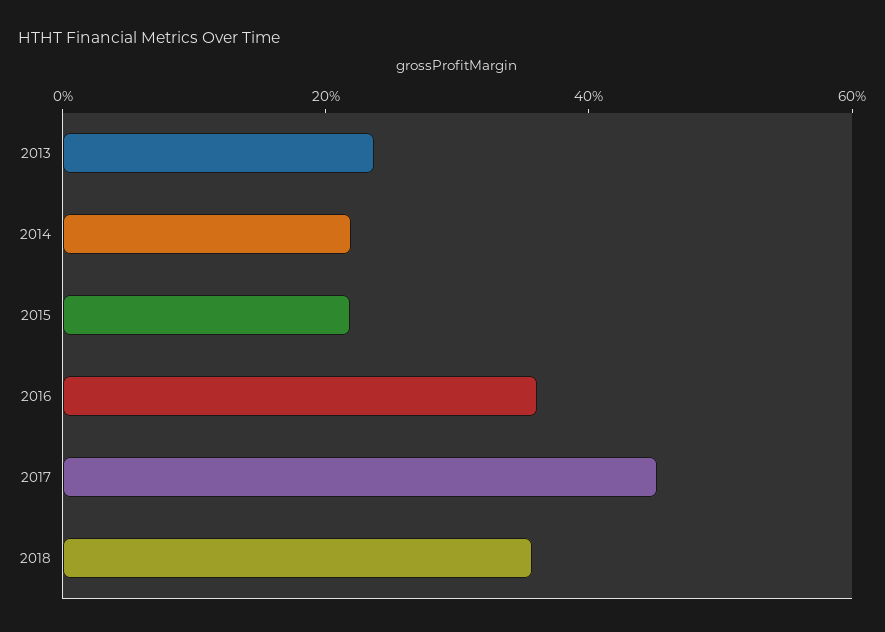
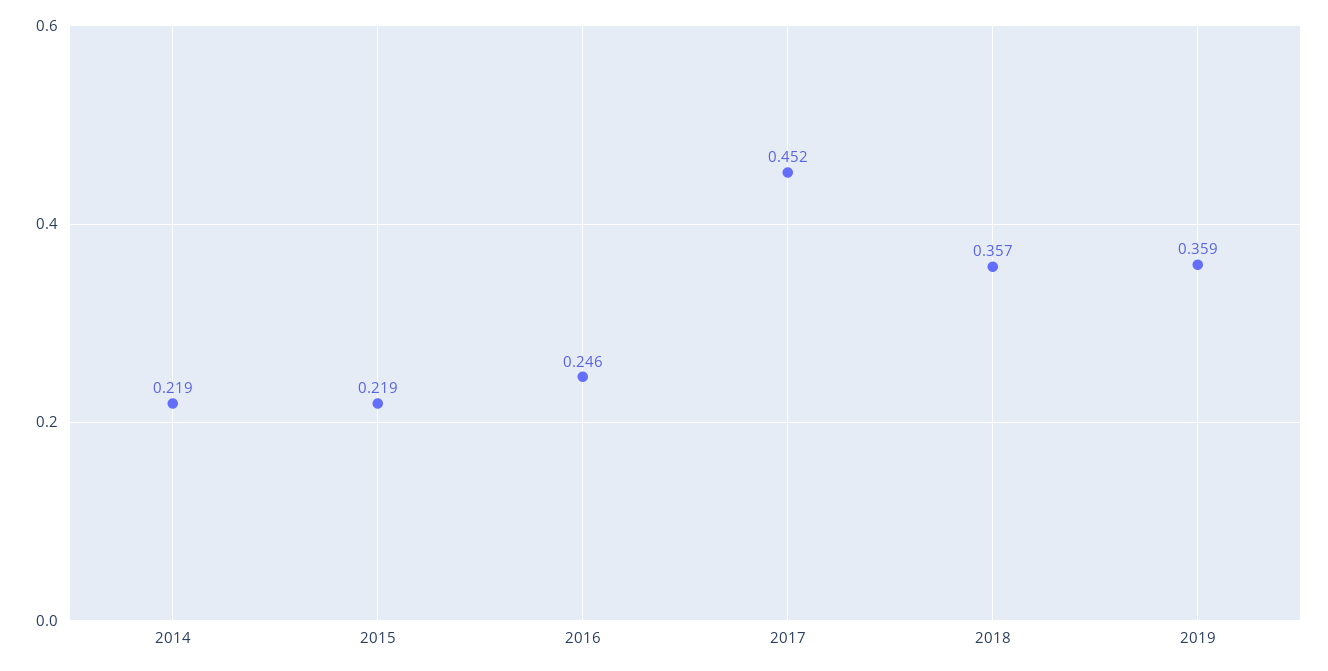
2013: 0.25 -> none
2016: 0.35 -> 0.246
2019: none -> 0.359

